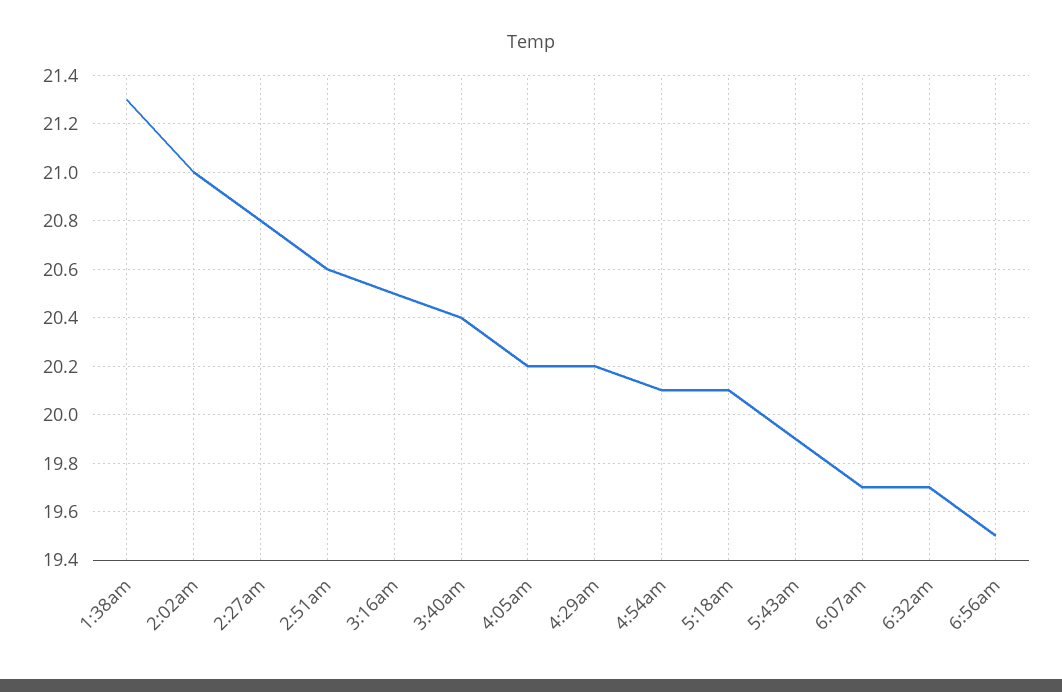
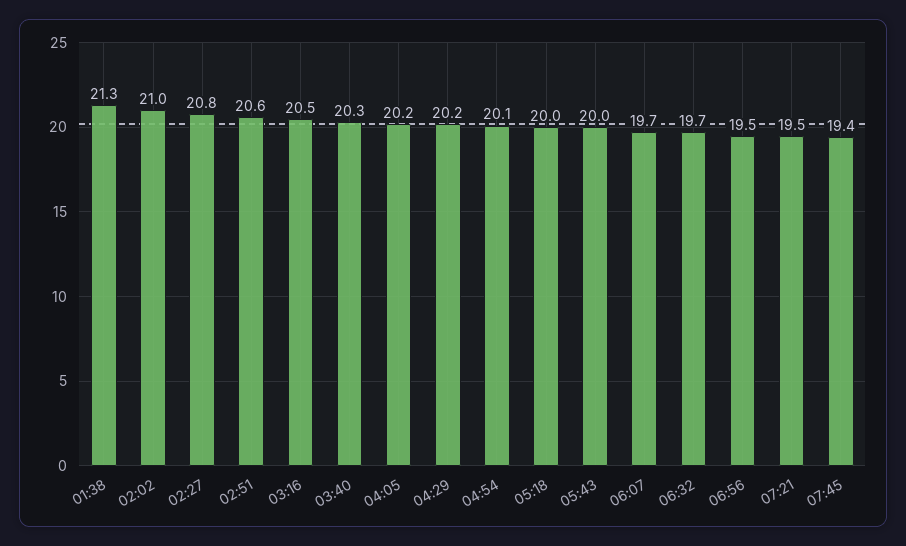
3:40am: 20.4 -> 20.3
5:18am: 20.1 -> 20
5:43am: 19.9 -> 20
07:21: none -> 19.5
07:45: none -> 19.4

